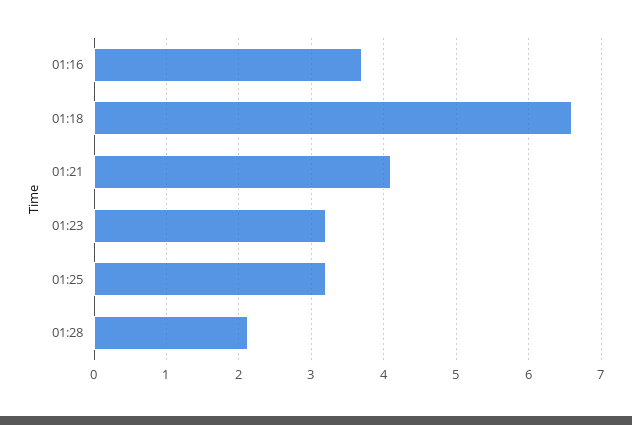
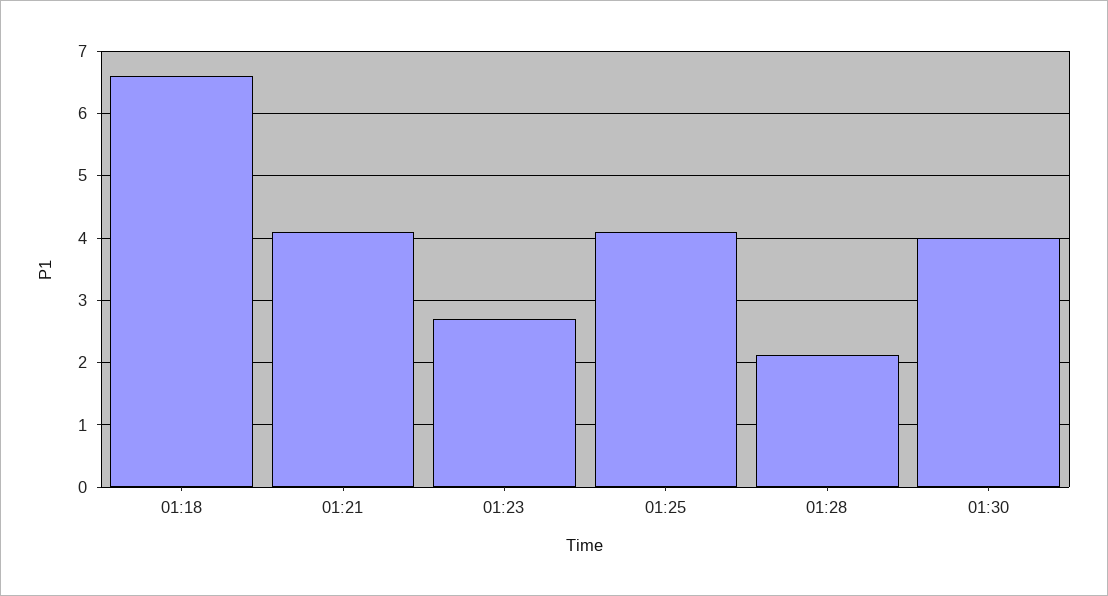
01:16: 3.7 -> none
01:23: 3.2 -> 2.7
01:25: 3.2 -> 4.1
01:30: none -> 4

